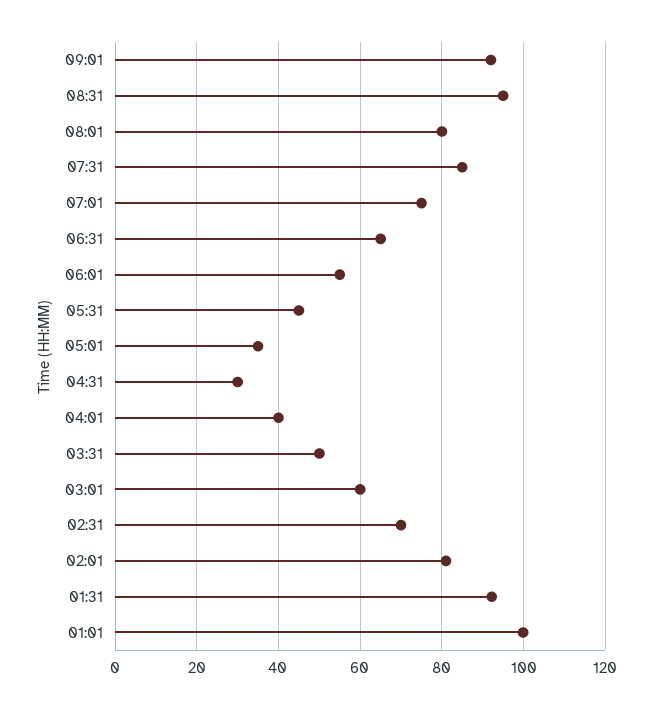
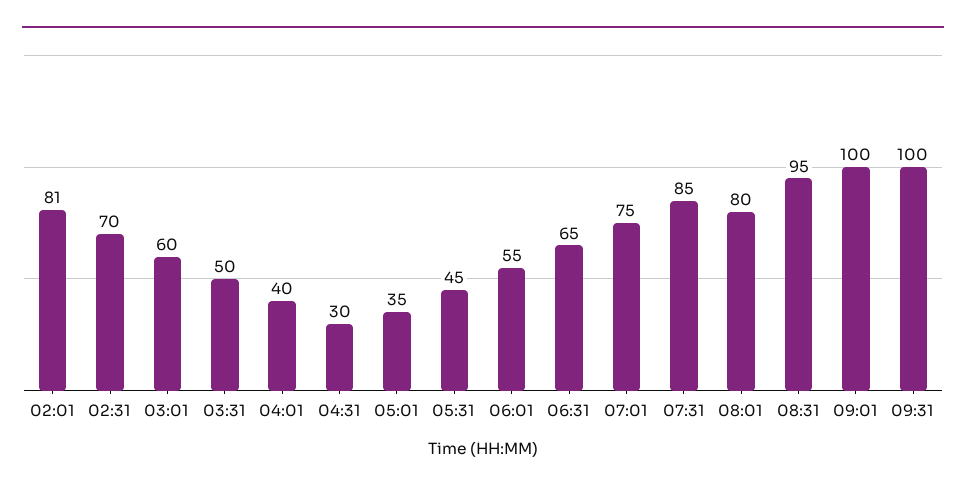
09:01: 92 -> 100
01:31: 92 -> none
01:01: 100 -> none
09:31: none -> 100

